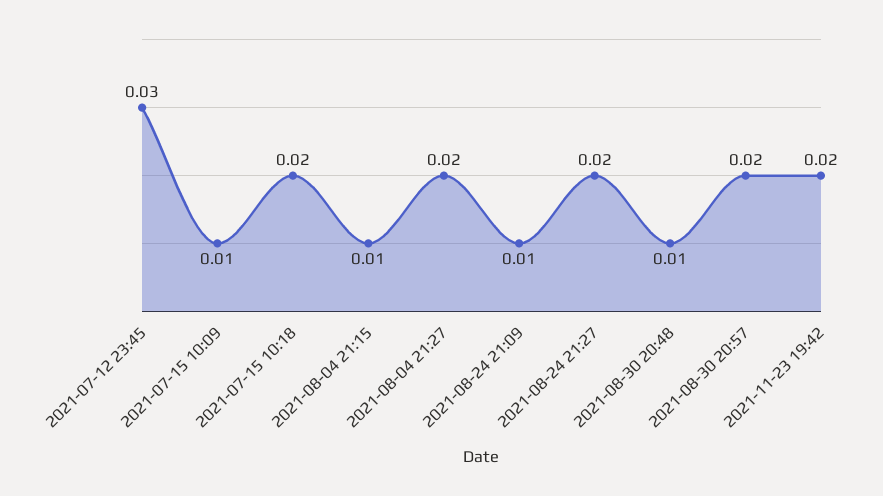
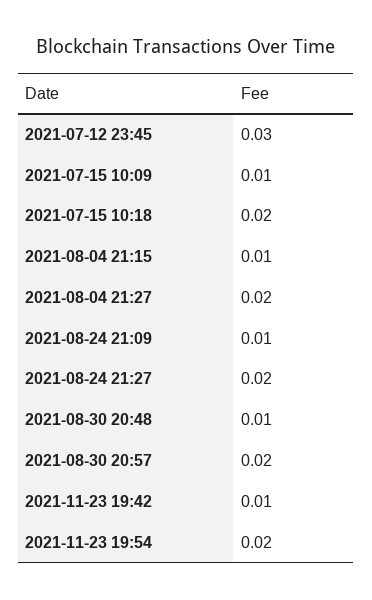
2021-11-23 19:42: 0.02 -> 0.01
2021-11-23 19:54: none -> 0.02

